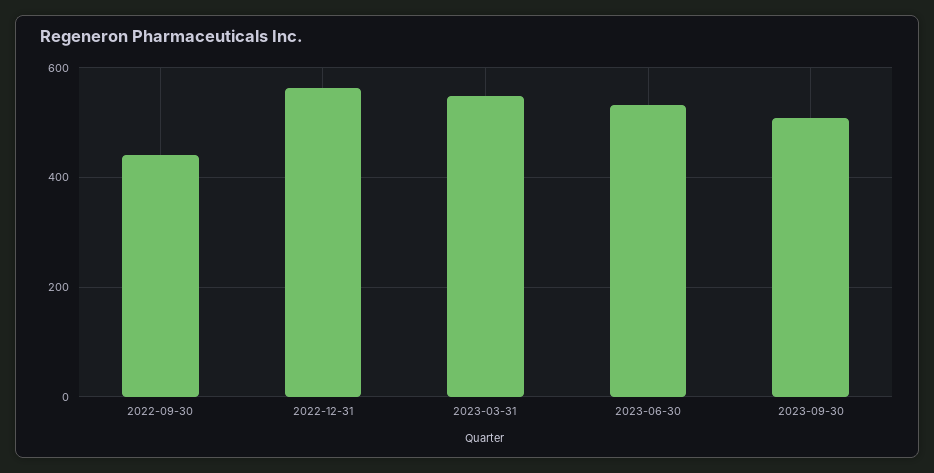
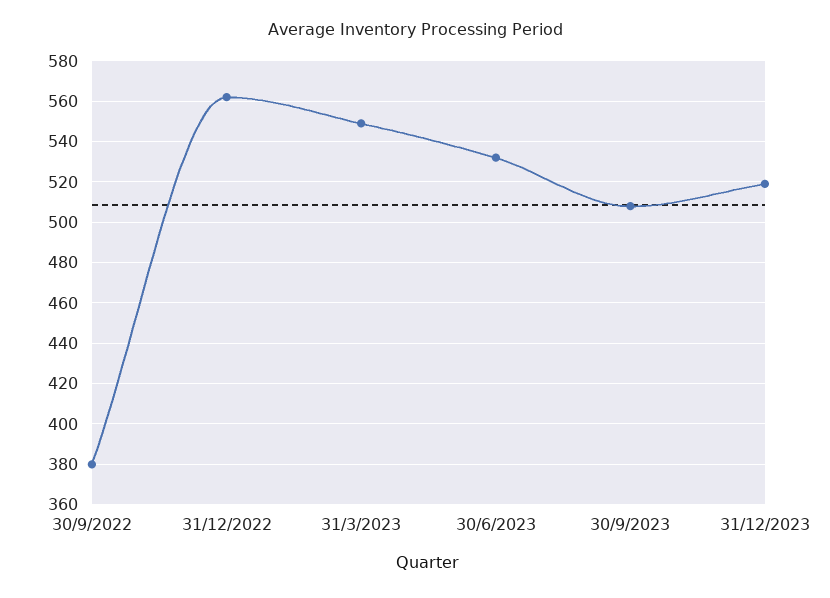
2022-09-30: 440 -> 380
31/12/2023: none -> 520

